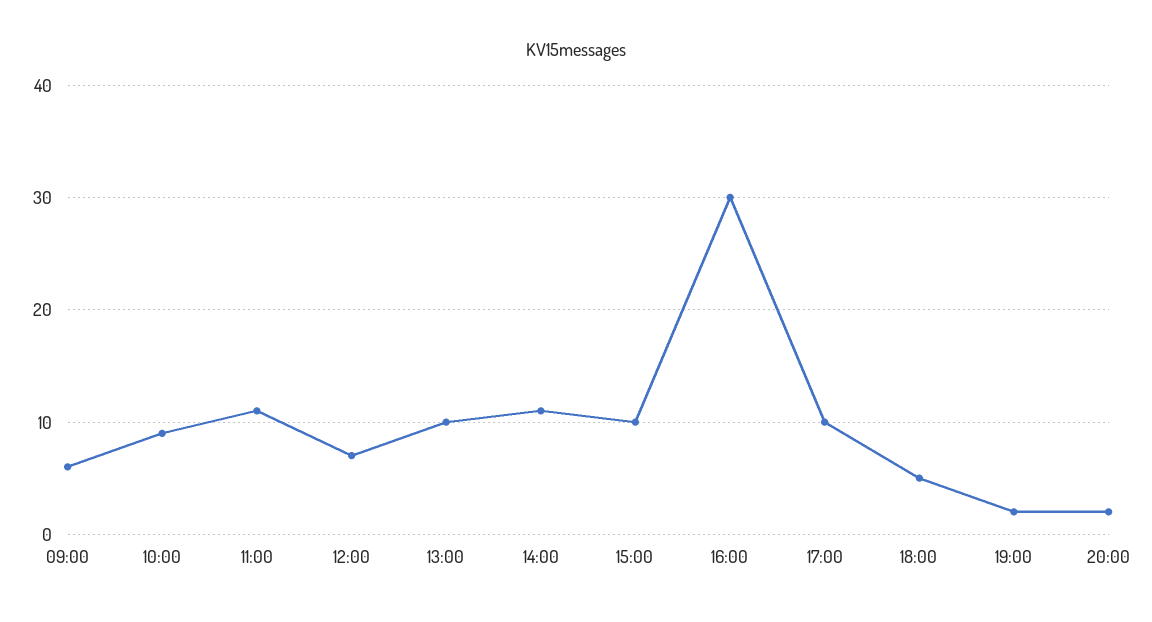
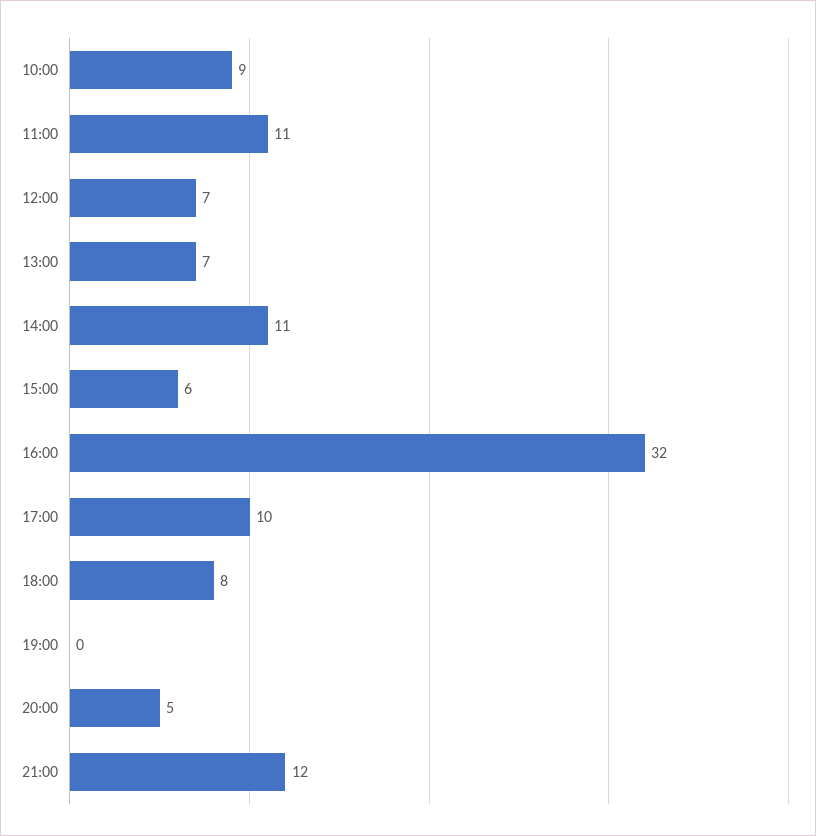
09:00: 6 -> none
13:00: 10 -> 7
15:00: 10 -> 6
16:00: 30 -> 32
18:00: 5 -> 8
19:00: 2 -> 0
20:00: 2 -> 5
21:00: none -> 12

